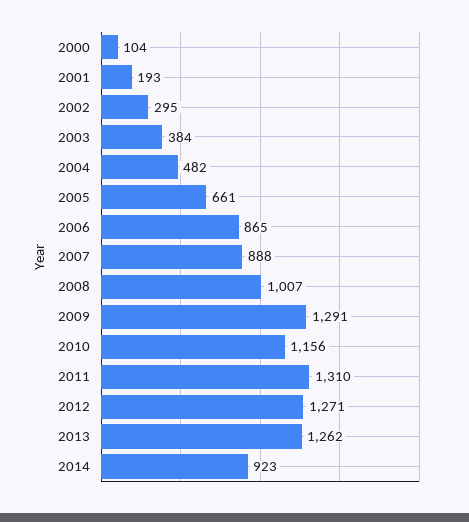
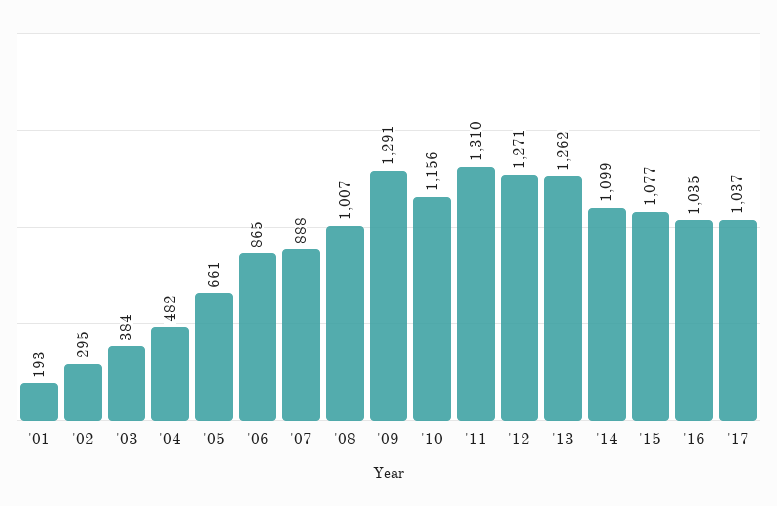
2000: 104 -> none
2014: 923 -> 1099
'15: none -> 1077
'16: none -> 1035
'17: none -> 1037

